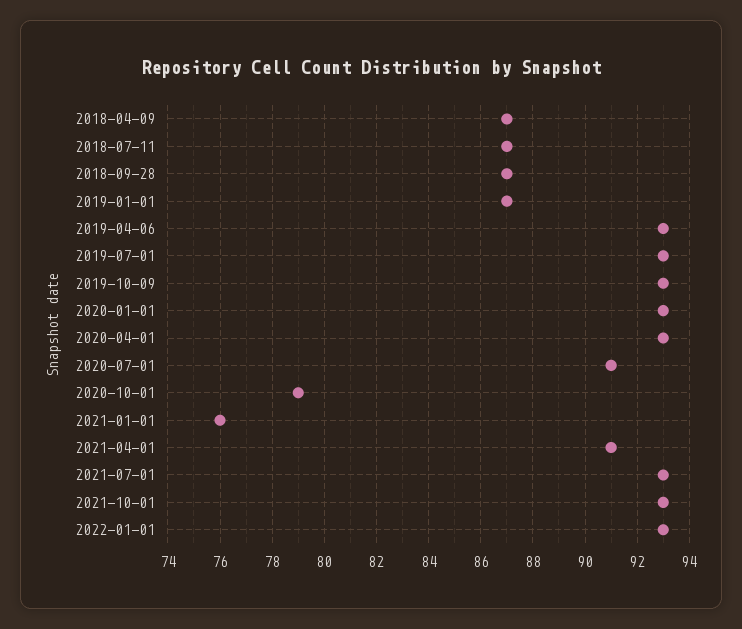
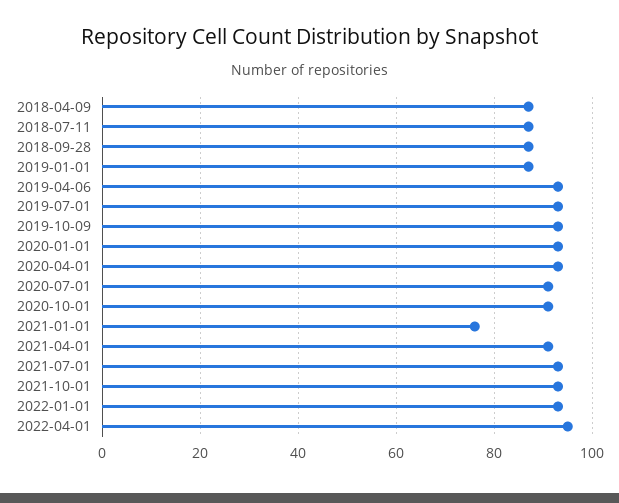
2020-10-01: 79 -> 90
2022-04-01: none -> 95

